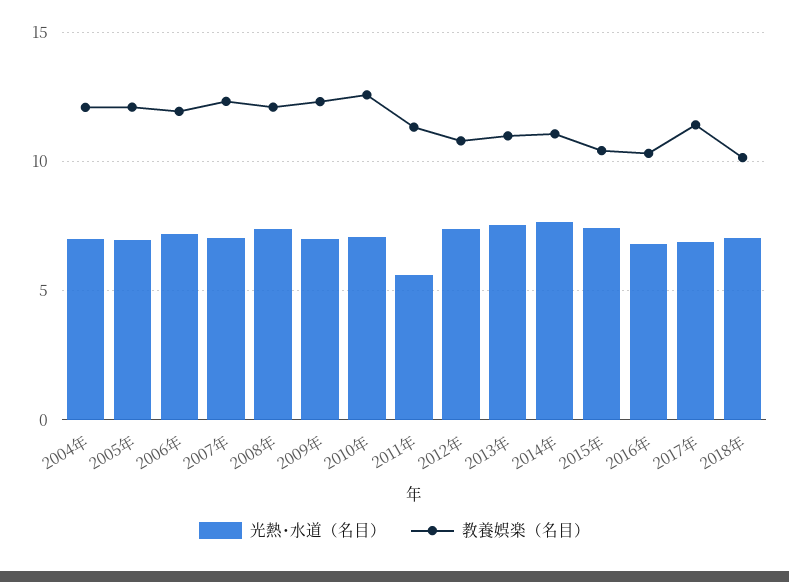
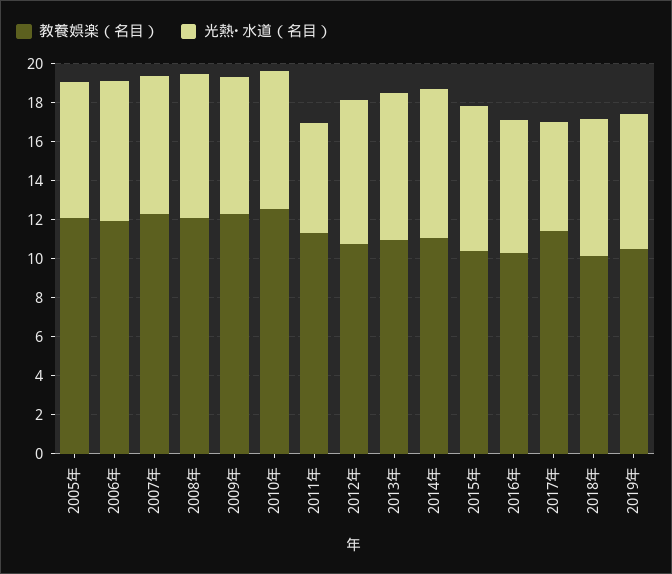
光熱･水道（名目）, 2004年: 7 -> none
教養娯楽（名目）, 2004年: 12 -> none
光熱･水道（名目）, 2017年: 7 -> 5.5
教養娯楽（名目）, 2019年: none -> 10.5
光熱･水道（名目）, 2019年: none -> 7

